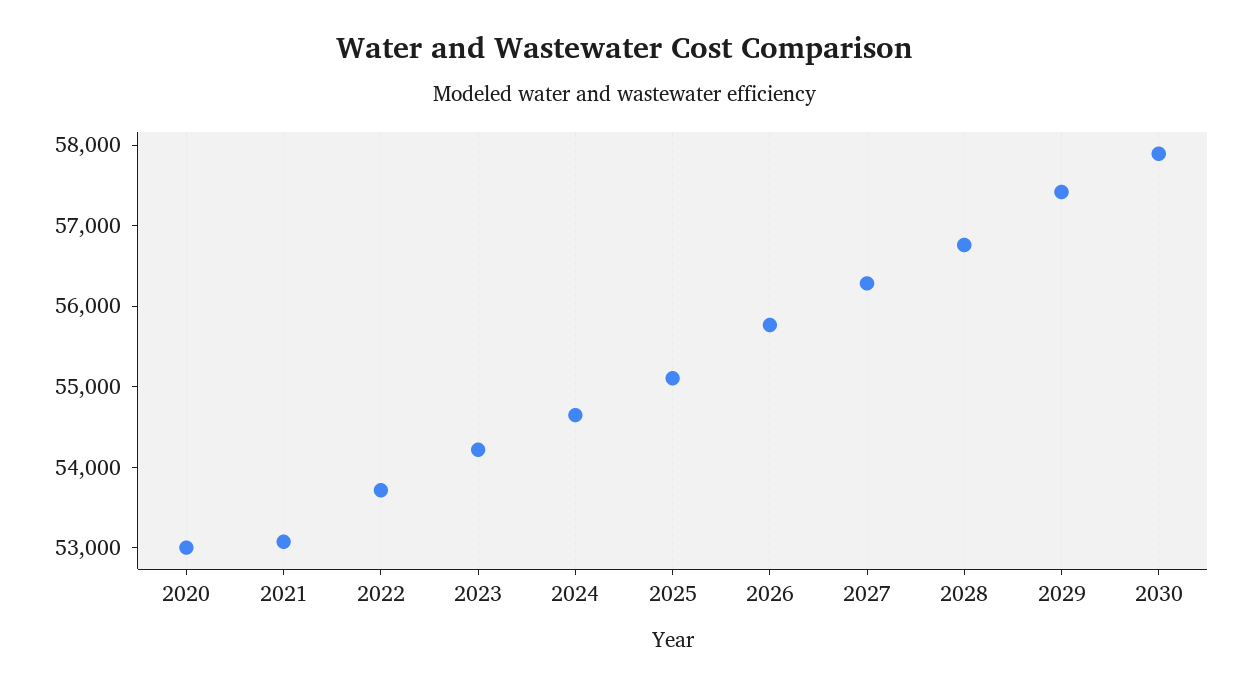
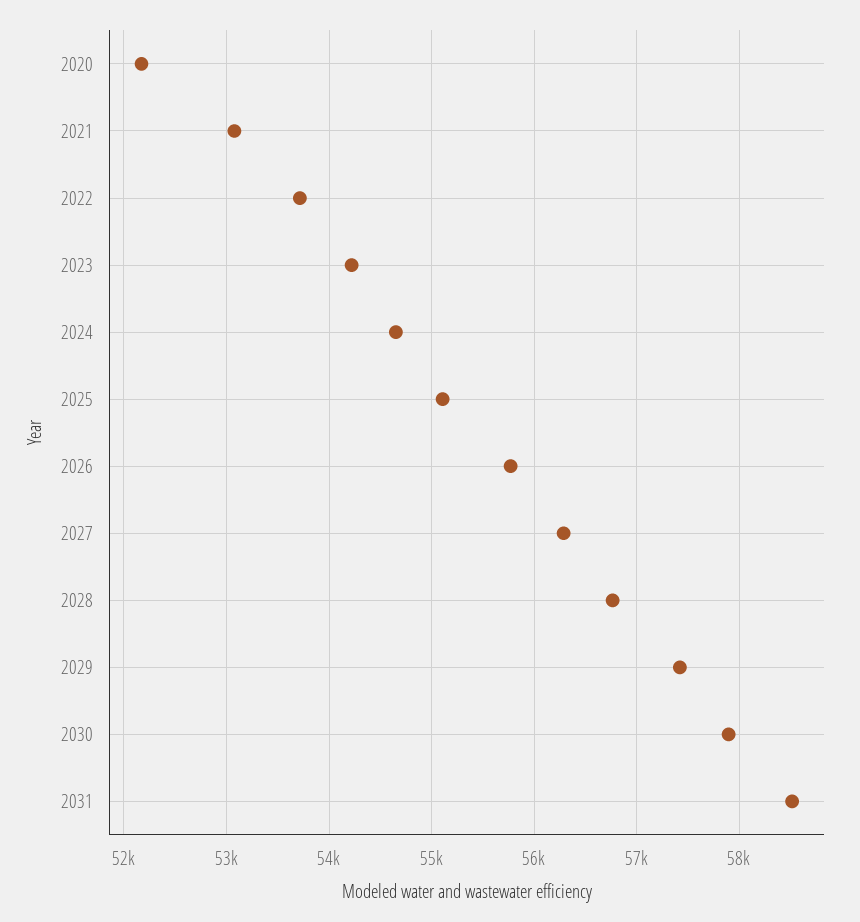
2020: 53000 -> 52200
2031: none -> 58500

